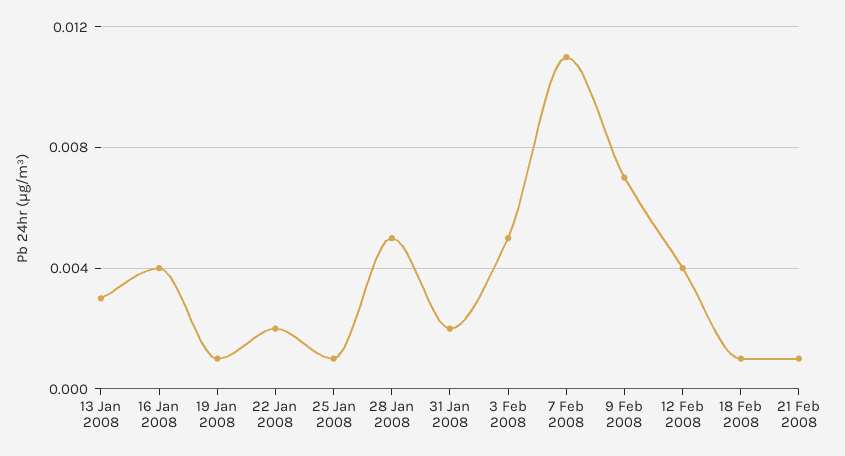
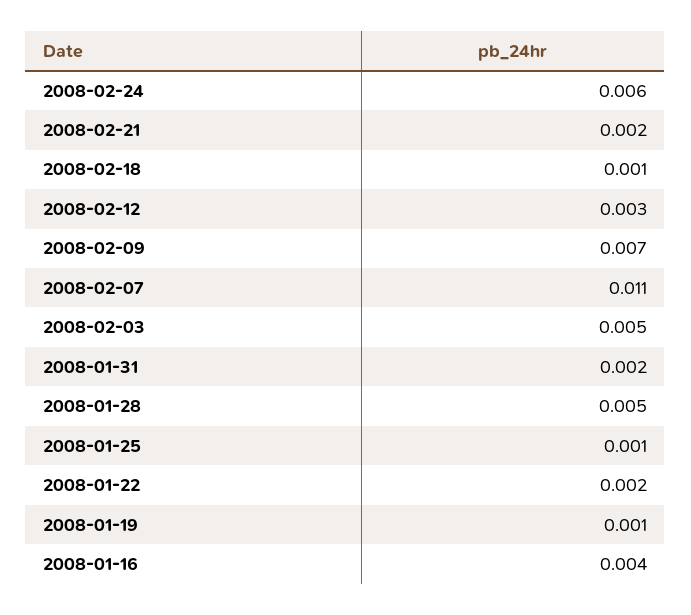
13 Jan 2008: 0.003 -> none
12 Feb 2008: 0.004 -> 0.003
21 Feb 2008: 0.001 -> 0.002
2008-02-24: none -> 0.006

